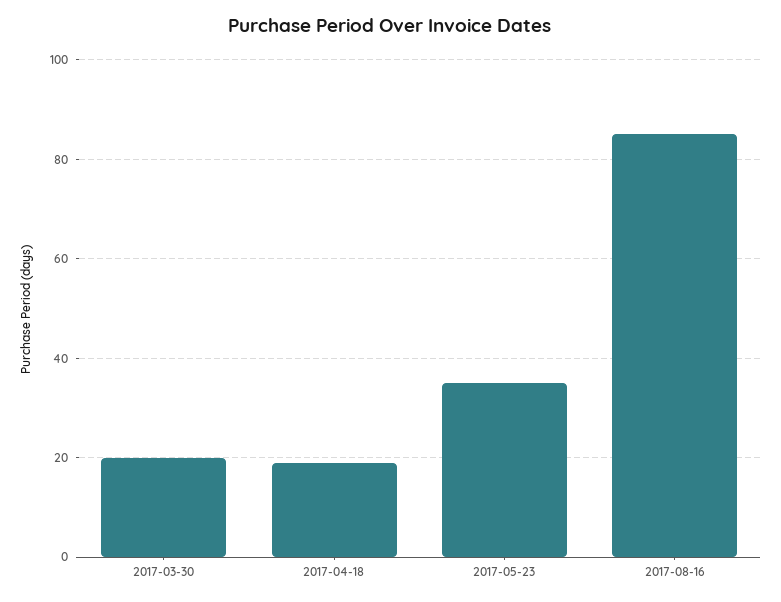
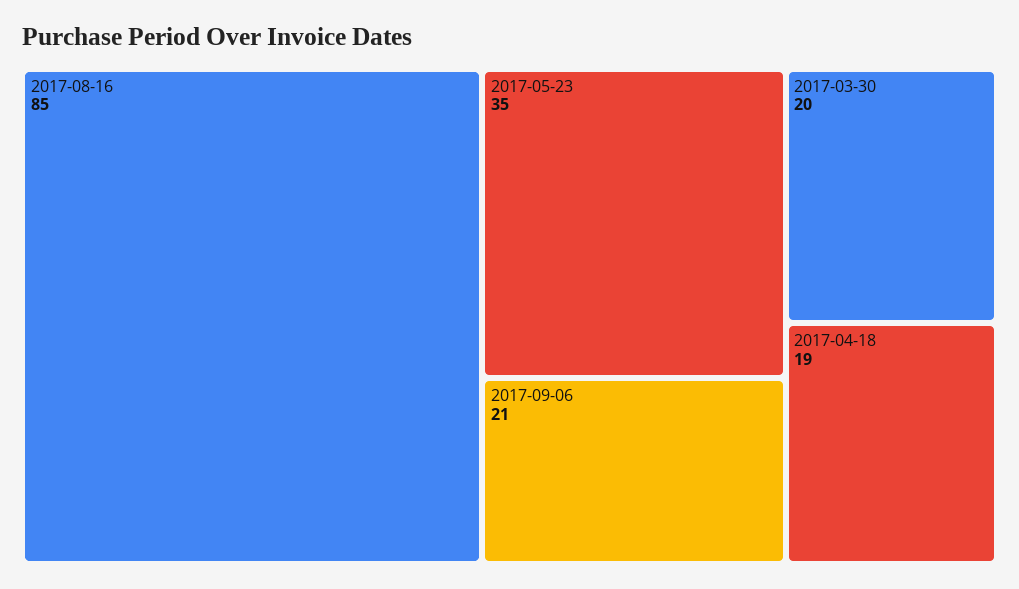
2017-09-06: none -> 21

